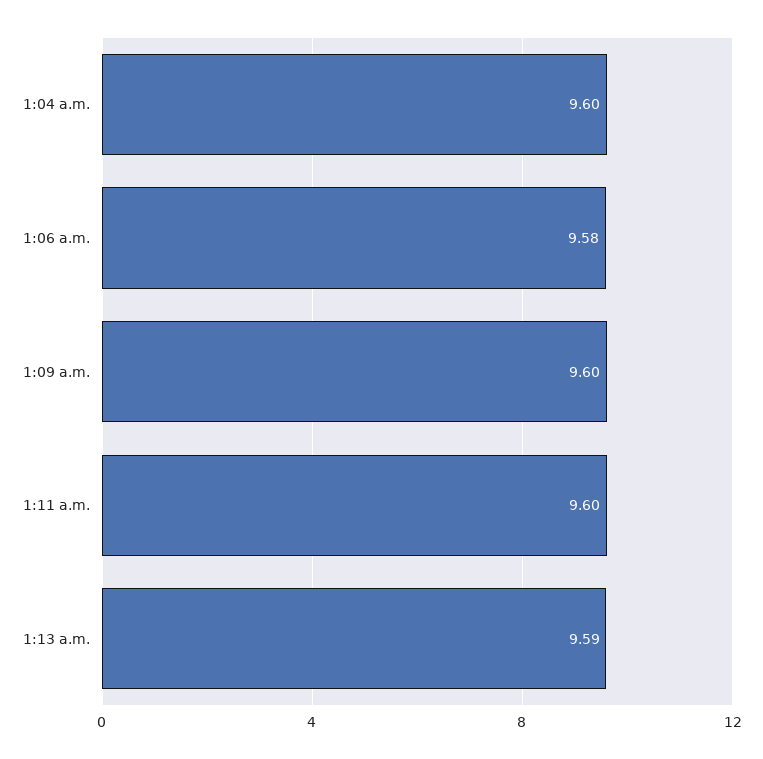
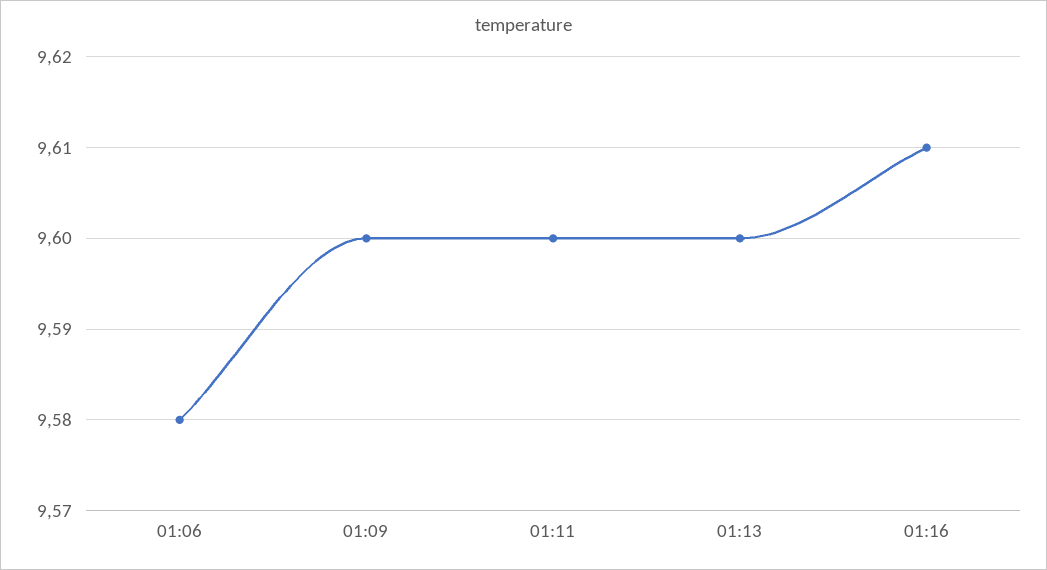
1:04 a.m.: 9.6 -> none
1:13 a.m.: 9.59 -> 9.6
01:16: none -> 9.61

